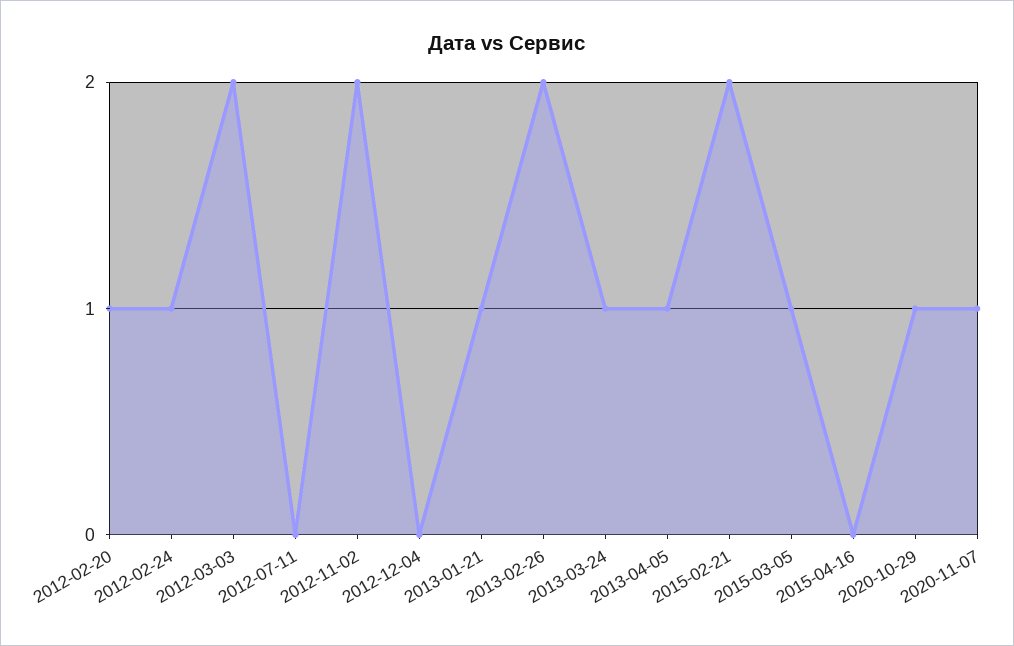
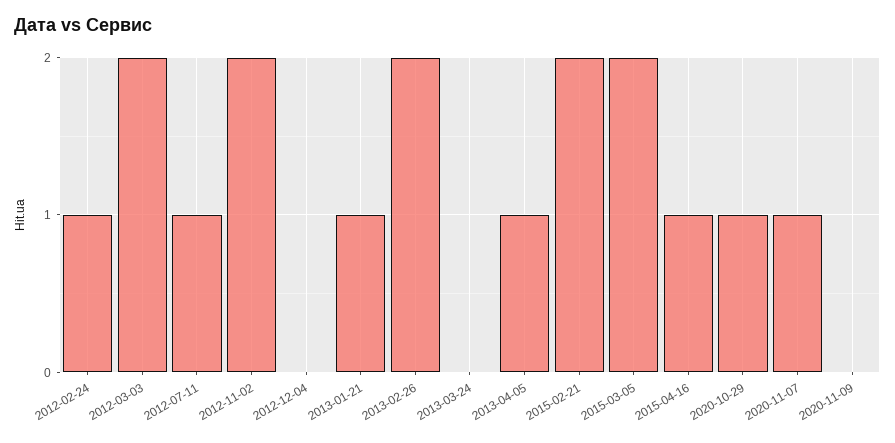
2012-02-20: 1 -> none
2012-07-11: 0 -> 1
2013-03-24: 1 -> 0
2015-03-05: 1 -> 2
2015-04-16: 0 -> 1
2020-11-09: none -> 0

